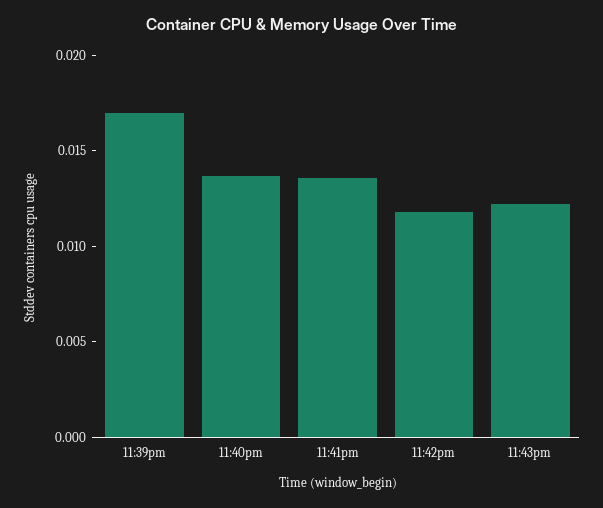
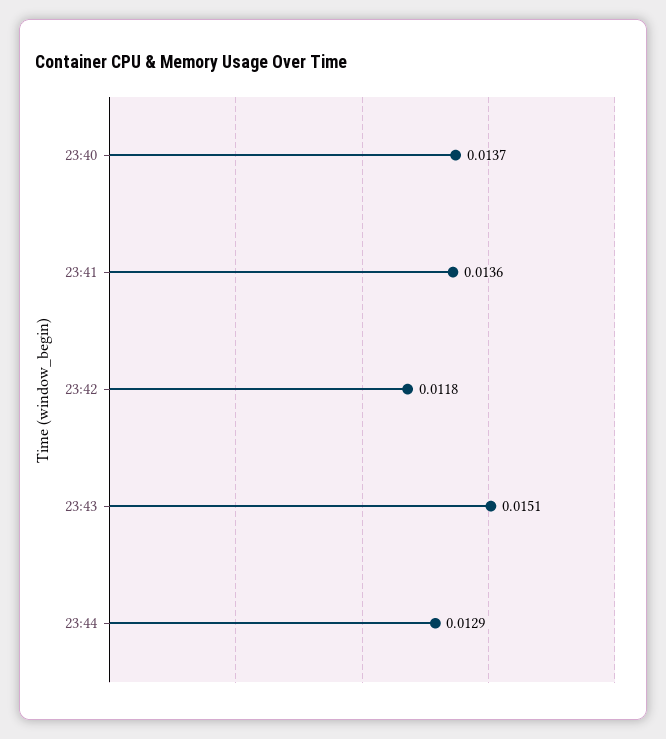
11:39pm: 0.017 -> none
11:43pm: 0.012 -> 0.0151
23:44: none -> 0.0129

